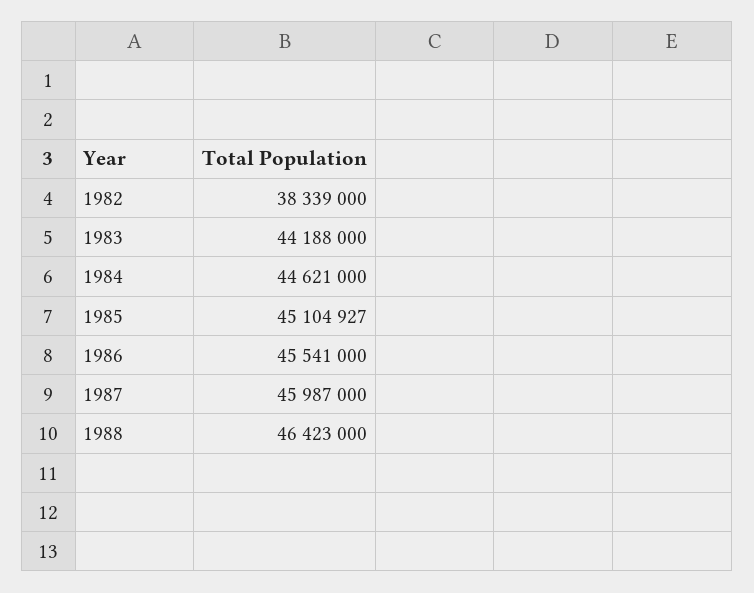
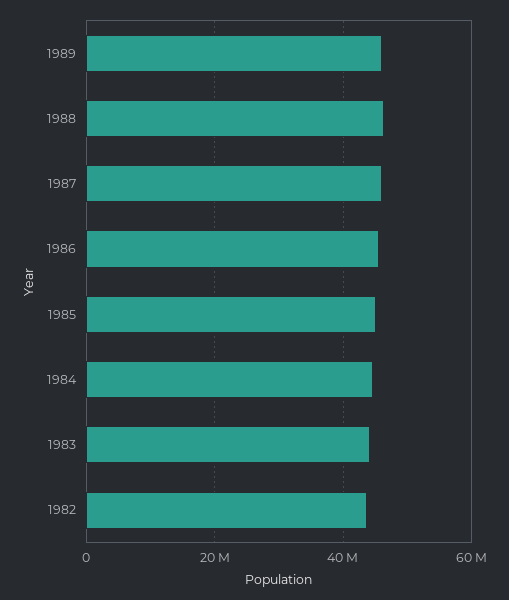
1982: 38339000 -> 44000000
1989: none -> 46000000

